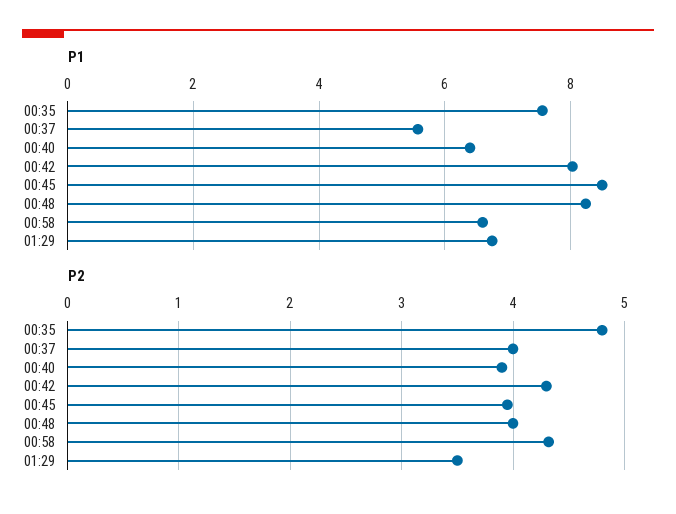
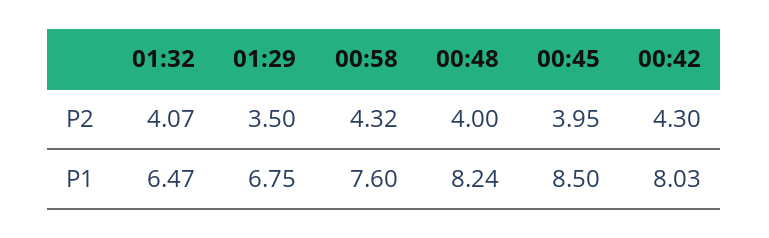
P1, 00:35: 7.6 -> none
P1, 00:37: 5.6 -> none
P1, 00:40: 6.4 -> none
P1, 00:58: 6.6 -> 7.6
P2, 00:35: 4.8 -> none
P2, 00:37: 4 -> none
P2, 00:40: 3.9 -> none
P2, 01:32: none -> 4.07
P1, 01:32: none -> 6.47

